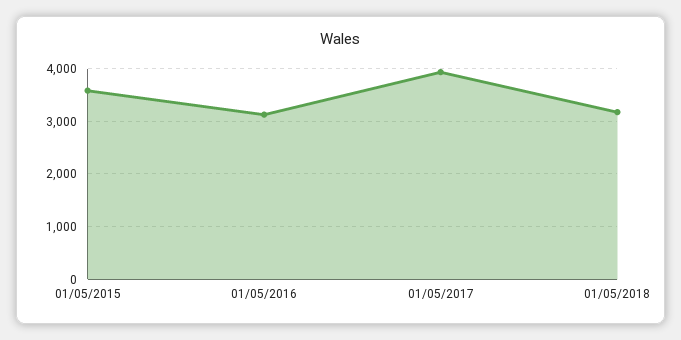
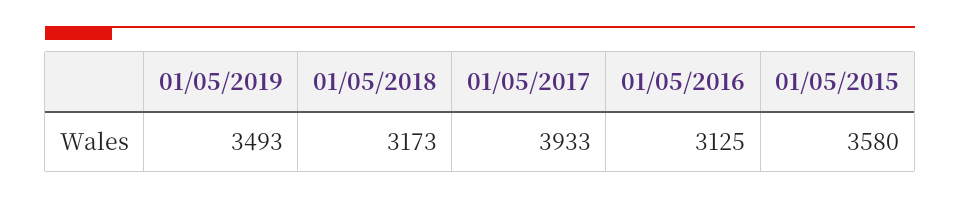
01/05/2019: none -> 3493

